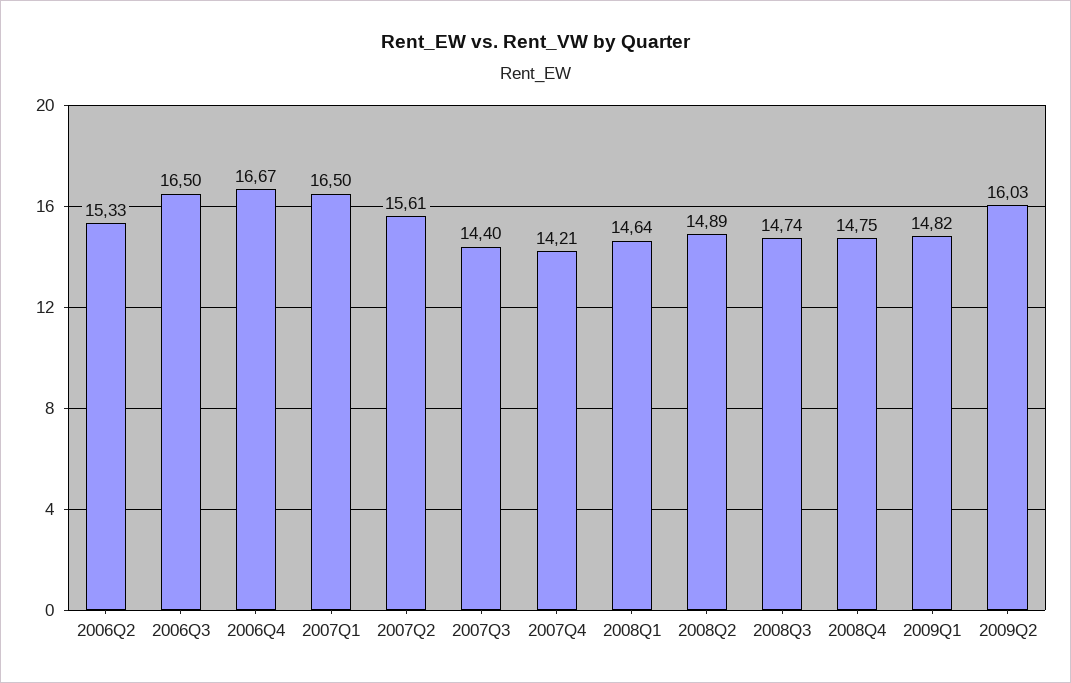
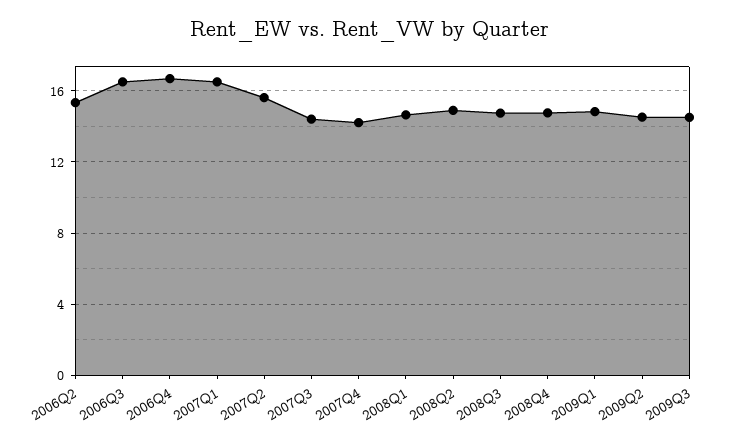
2009Q2: 16.03 -> 14.5
2009Q3: none -> 14.5

